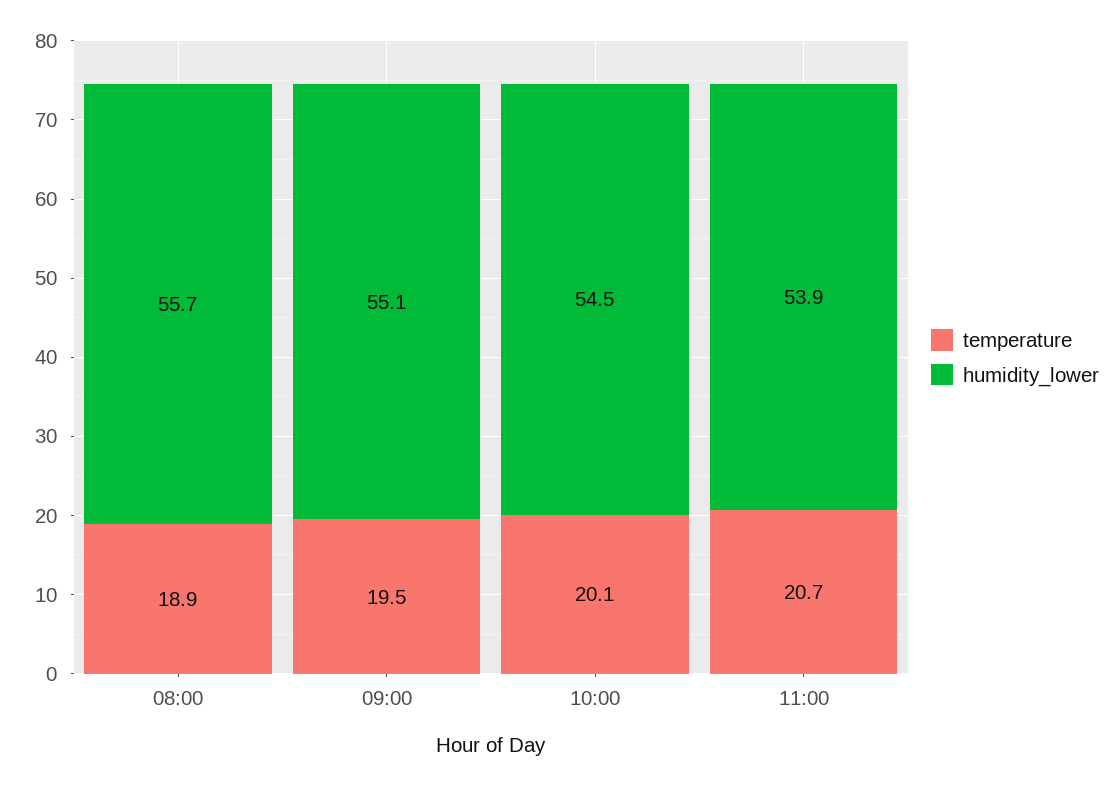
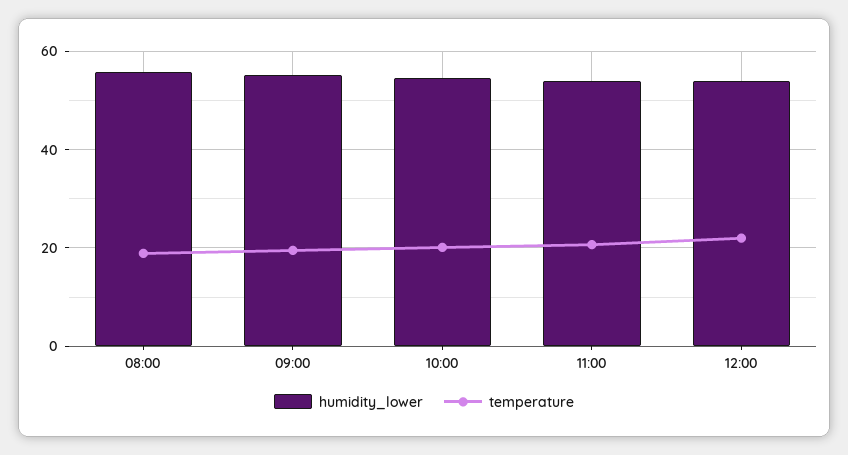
humidity_lower, 12:00: none -> 54
temperature, 12:00: none -> 22

